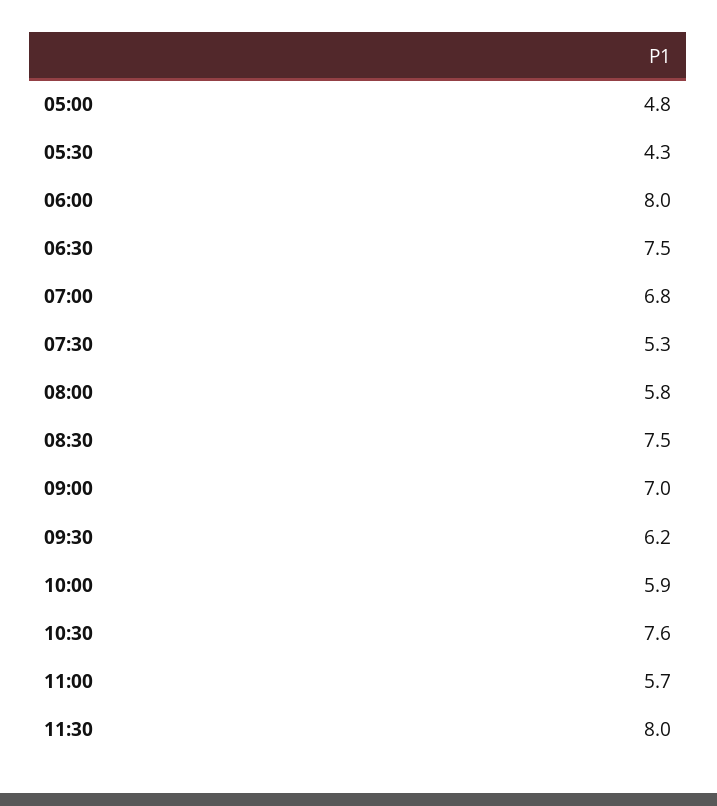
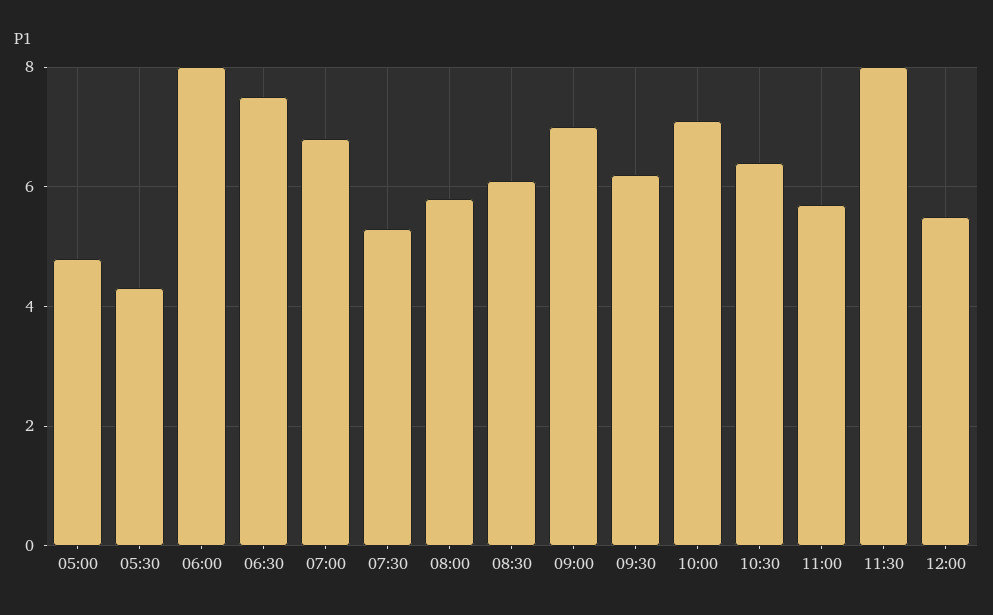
08:30: 7.5 -> 6
10:00: 5.9 -> 7
10:30: 7.6 -> 6.5
12:00: none -> 5.5

